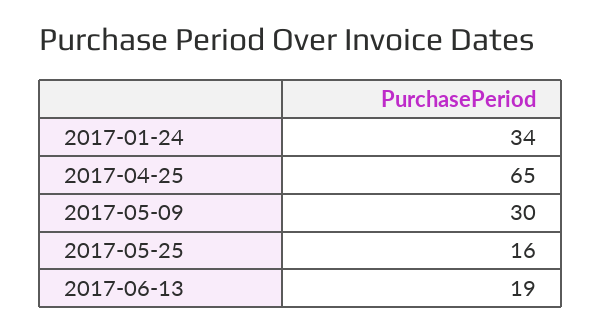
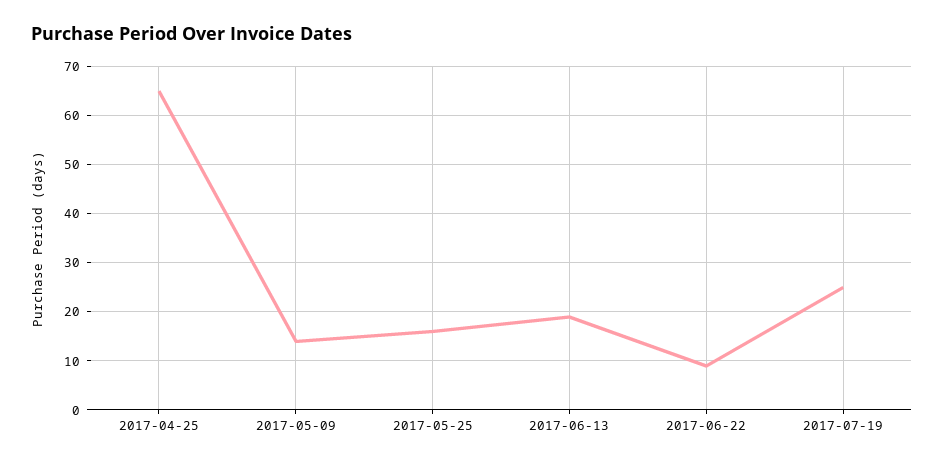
2017-01-24: 34 -> none
2017-05-09: 30 -> 15
2017-06-22: none -> 10
2017-07-19: none -> 25

